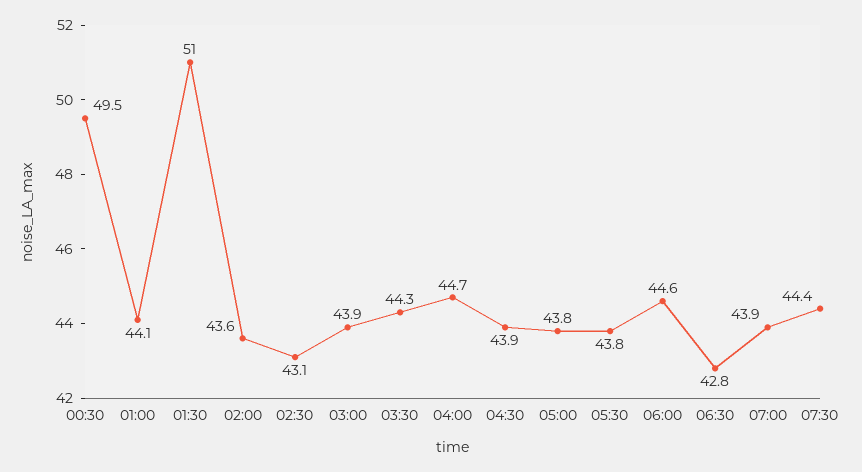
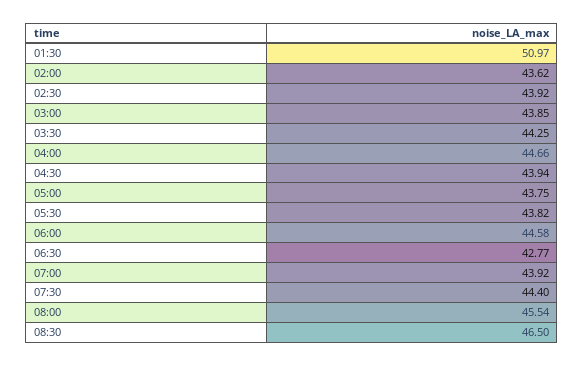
00:30: 49.5 -> none
01:00: 44.1 -> none
02:30: 43.1 -> 43.92
08:00: none -> 45.54
08:30: none -> 46.5

